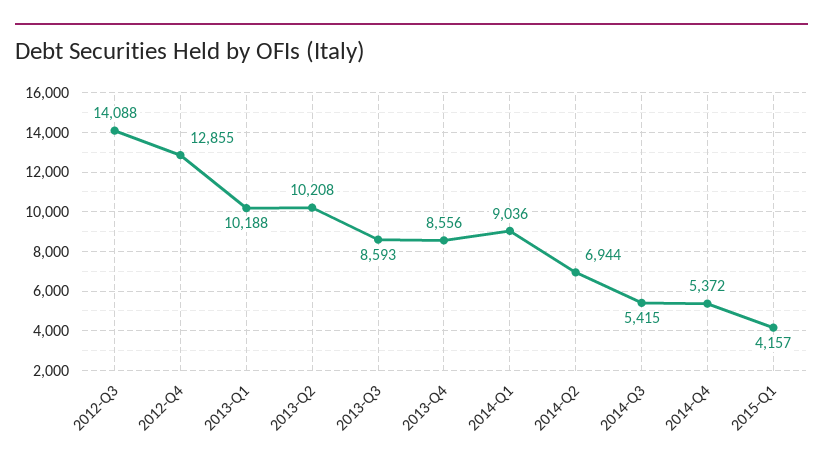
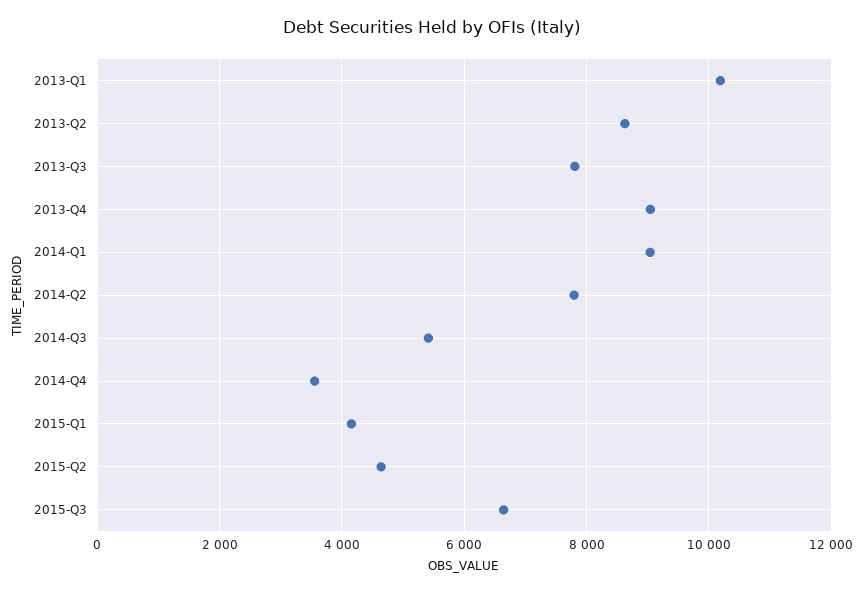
2012-Q3: 14088 -> none
2012-Q4: 12855 -> none
2013-Q2: 10208 -> 8600
2013-Q3: 8593 -> 7800
2013-Q4: 8556 -> 9000
2014-Q2: 6944 -> 7800
2014-Q4: 5372 -> 3600
2015-Q2: none -> 4600
2015-Q3: none -> 6600

